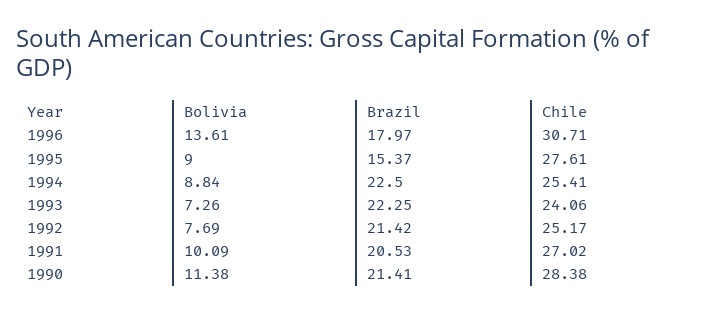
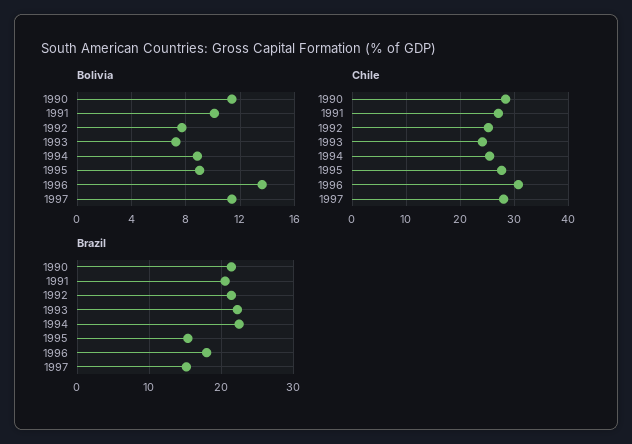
Bolivia, 1997: none -> 11.5
Chile, 1997: none -> 28
Brazil, 1997: none -> 15

